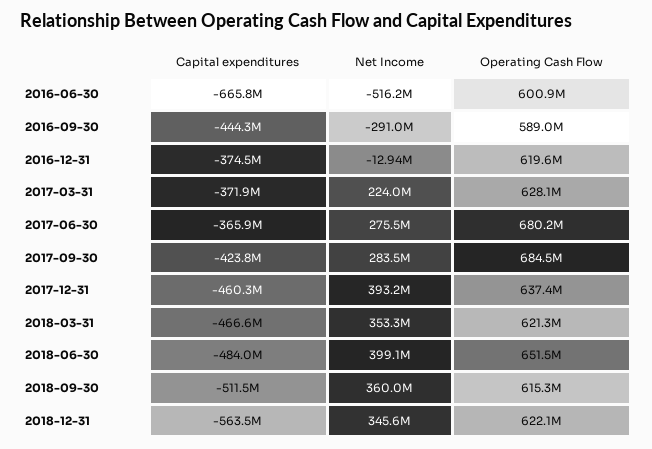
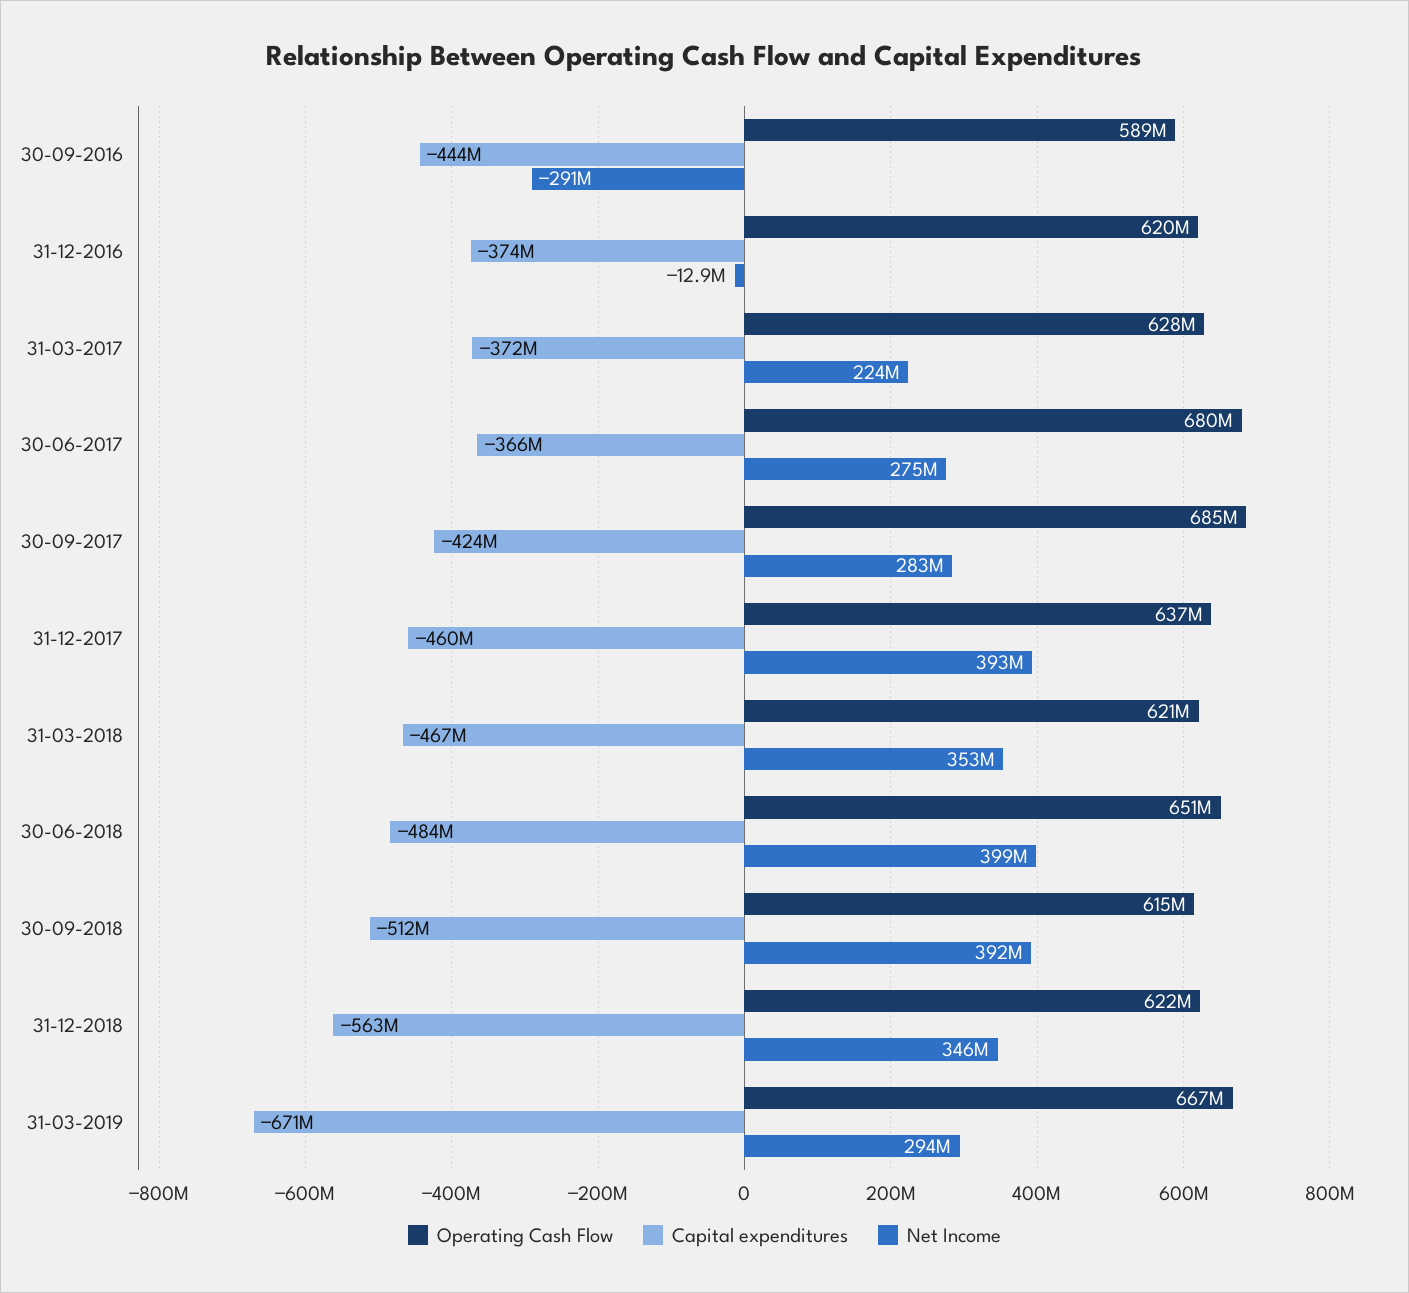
Capital expenditures, 2016-06-30: -665800000 -> none
Net Income, 2016-06-30: -516200000 -> none
Operating Cash Flow, 2016-06-30: 600900000 -> none
Net Income, 2018-09-30: 360000000 -> 392000000
Operating Cash Flow, 31-03-2019: none -> 667000000
Capital expenditures, 31-03-2019: none -> -671000000
Net Income, 31-03-2019: none -> 294000000

